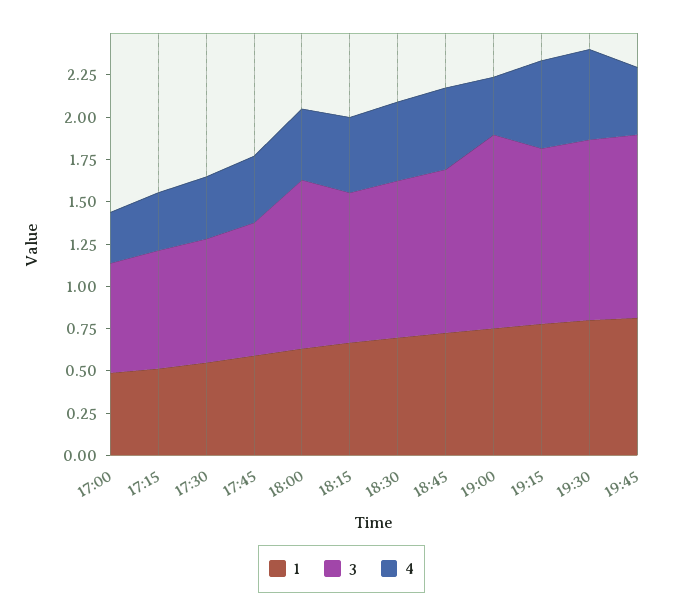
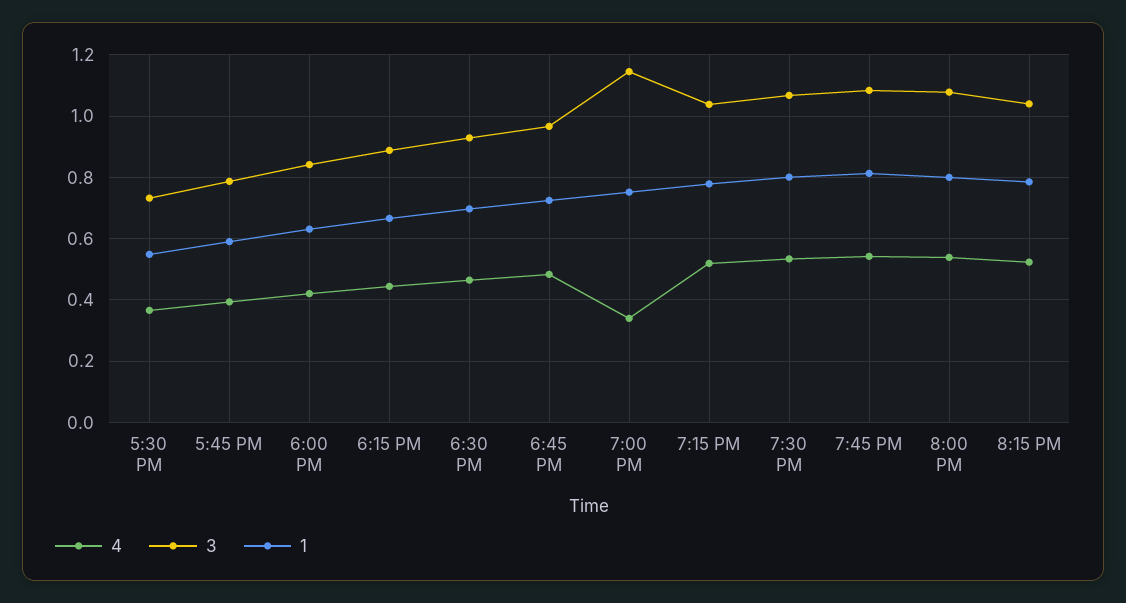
1, 17:00: 0.5 -> none
3, 17:00: 0.65 -> none
4, 17:00: 0.3 -> none
1, 17:15: 0.5 -> none
3, 17:15: 0.7 -> none
4, 17:15: 0.35 -> none
3, 18:00: 1 -> 0.84
4, 19:45: 0.4 -> 0.54
4, 8:00 PM: none -> 0.54
3, 8:00 PM: none -> 1.08
1, 8:00 PM: none -> 0.8
4, 8:15 PM: none -> 0.52
3, 8:15 PM: none -> 1.04
1, 8:15 PM: none -> 0.78

